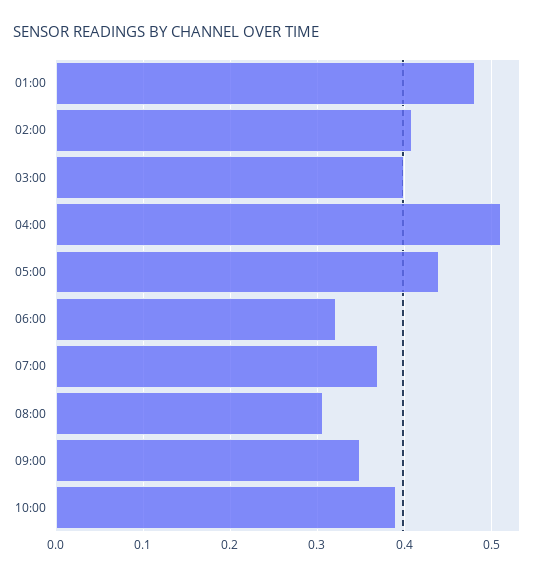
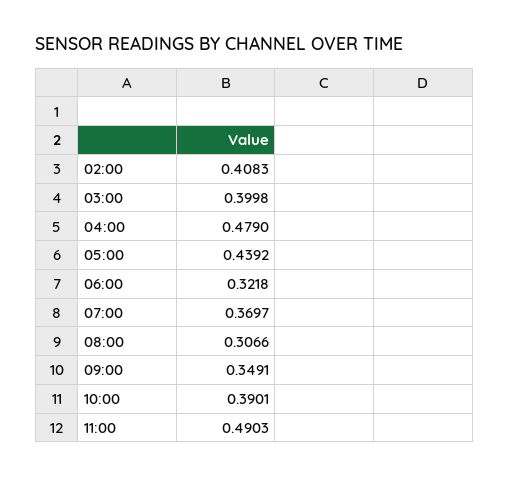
01:00: 0.48 -> none
04:00: 0.51 -> 0.479
11:00: none -> 0.4903

